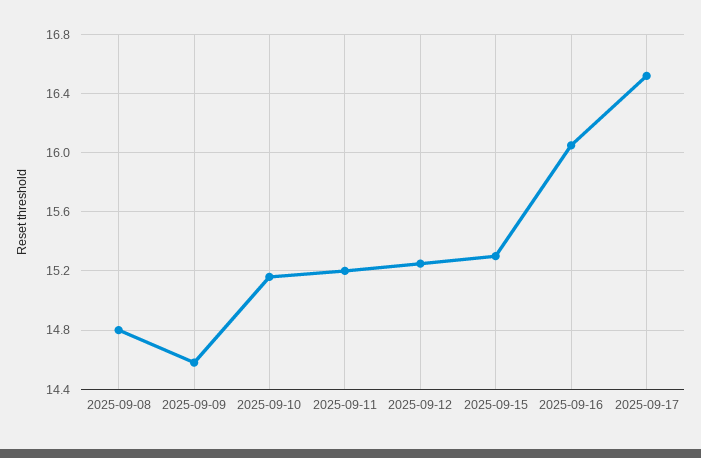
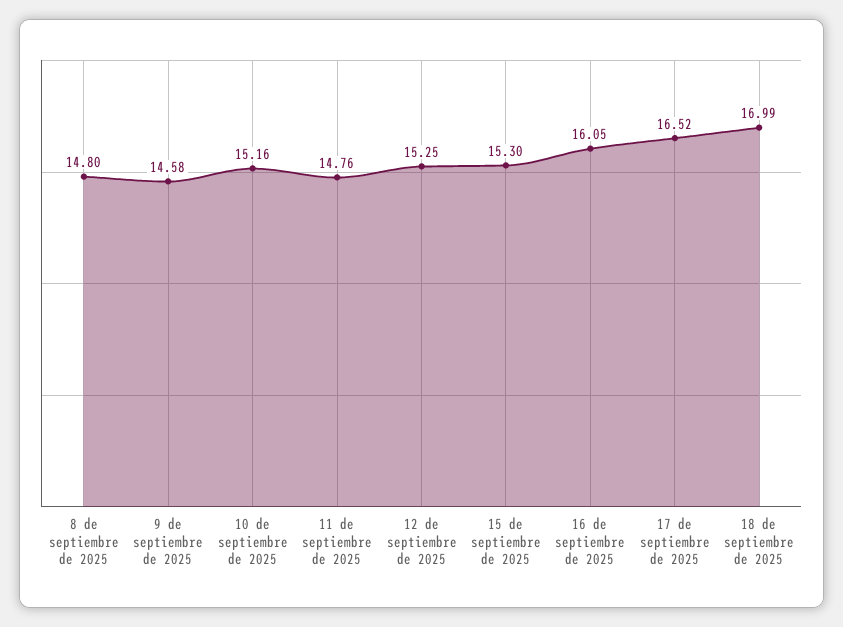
2025-09-11: 15.2 -> 14.76
18 de septiembre de 2025: none -> 16.99

